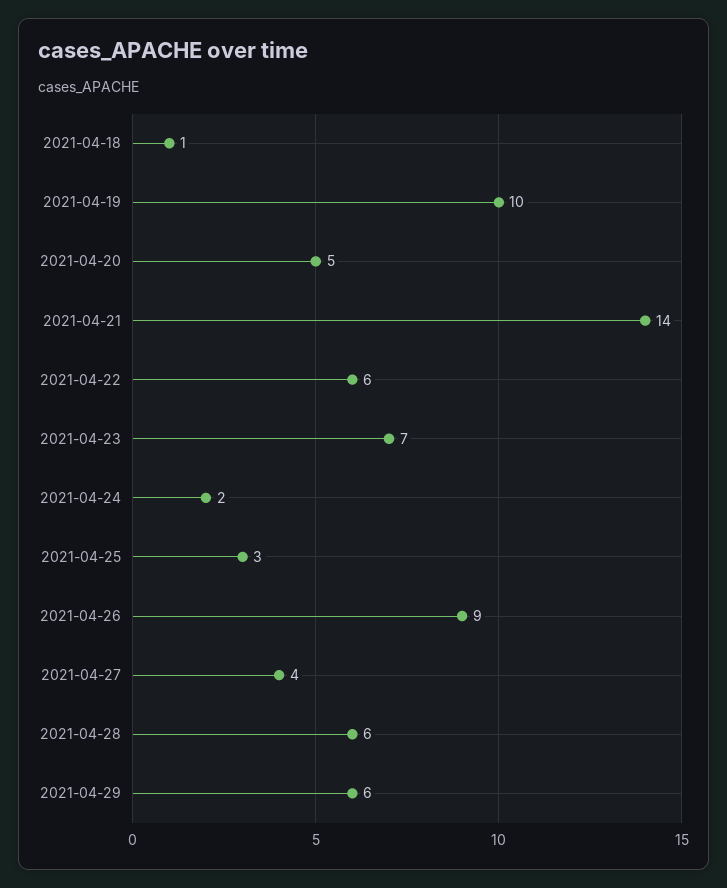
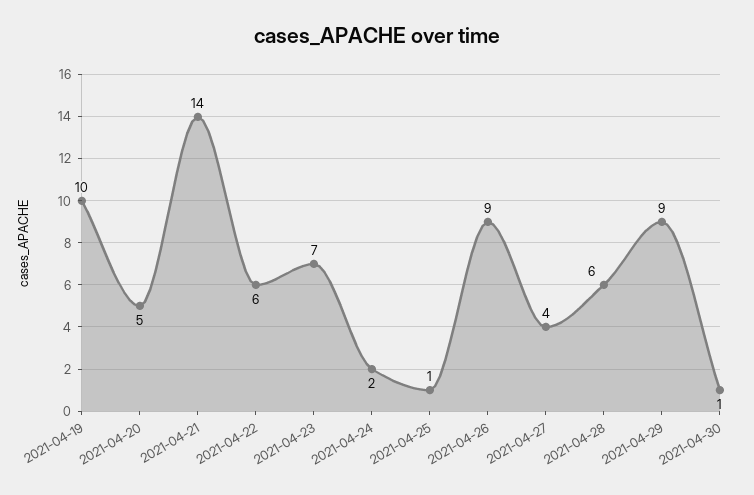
2021-04-18: 1 -> none
2021-04-25: 3 -> 1
2021-04-29: 6 -> 9
2021-04-30: none -> 1

